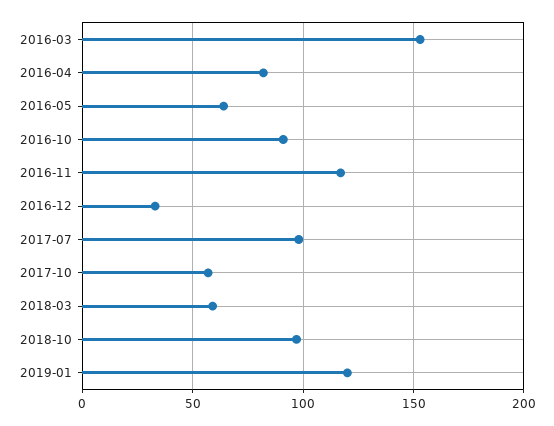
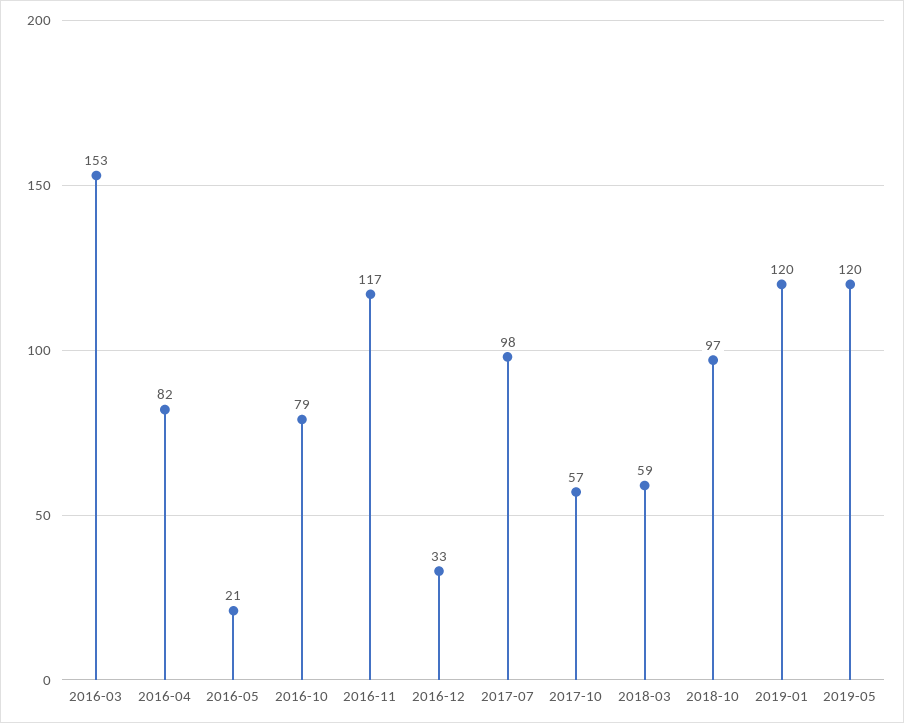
2016-05: 65 -> 21
2016-10: 90 -> 79
2019-05: none -> 120

